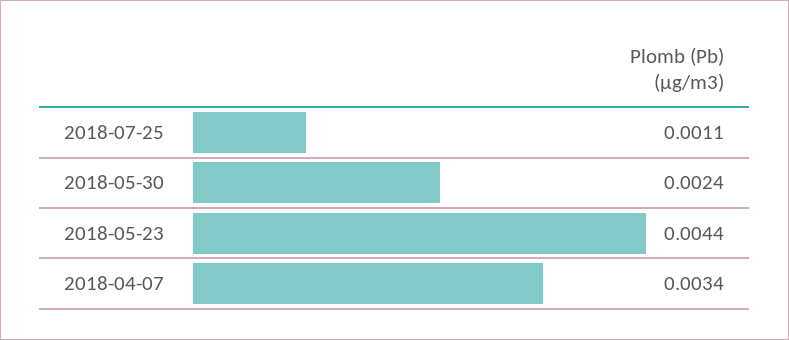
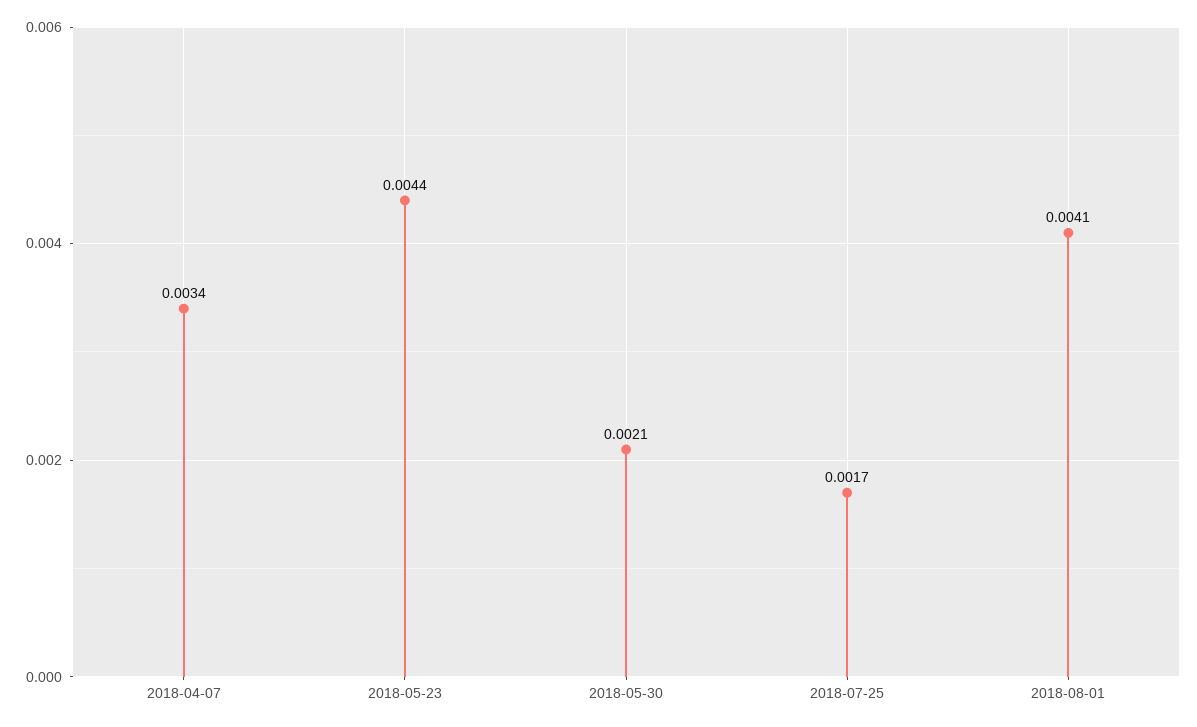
2018-07-25: 0.0011 -> 0.0017
2018-05-30: 0.0024 -> 0.0021
2018-08-01: none -> 0.0041

